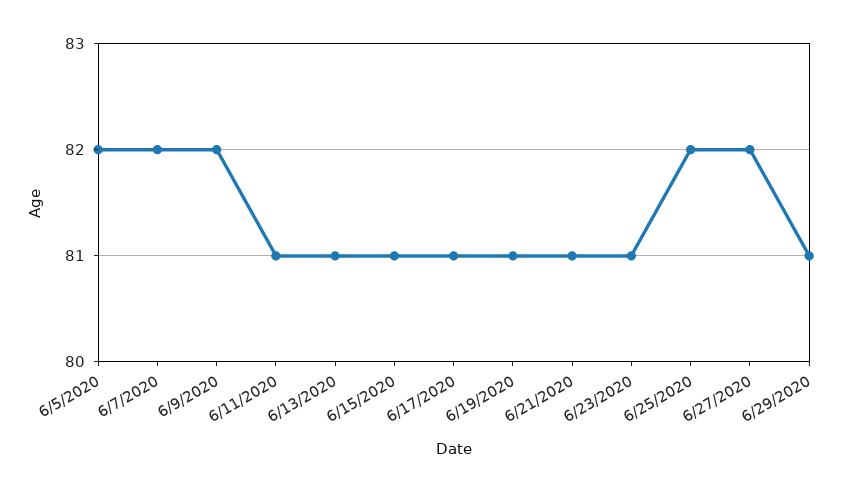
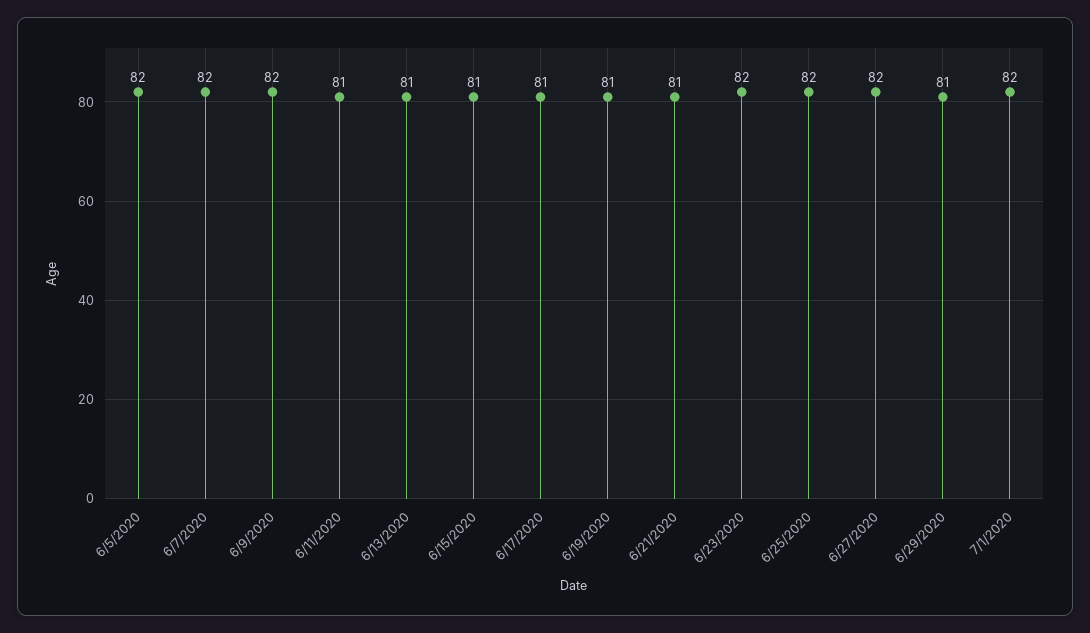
6/23/2020: 81 -> 82
7/1/2020: none -> 82

